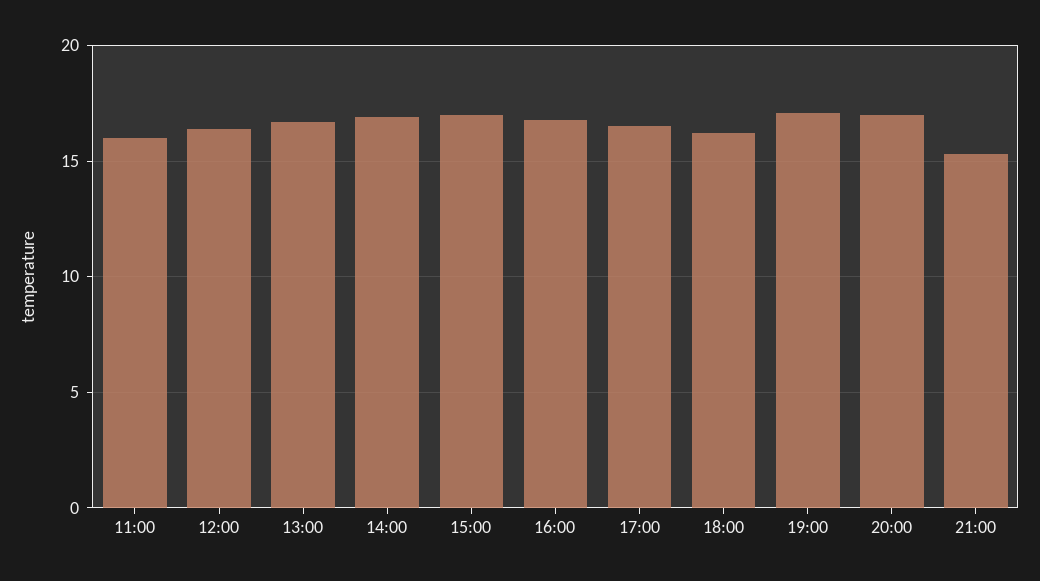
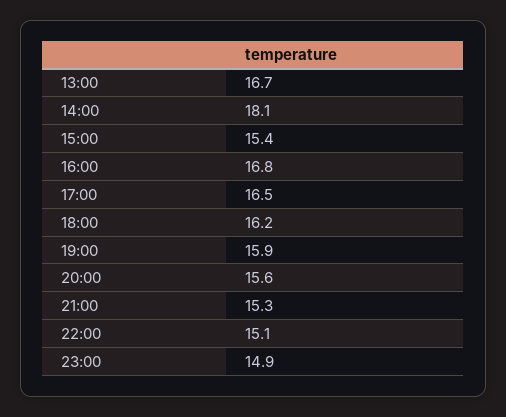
11:00: 16 -> none
12:00: 16.5 -> none
14:00: 17 -> 18.1
15:00: 17 -> 15.4
19:00: 17 -> 15.9
20:00: 17 -> 15.6
22:00: none -> 15.1
23:00: none -> 14.9

